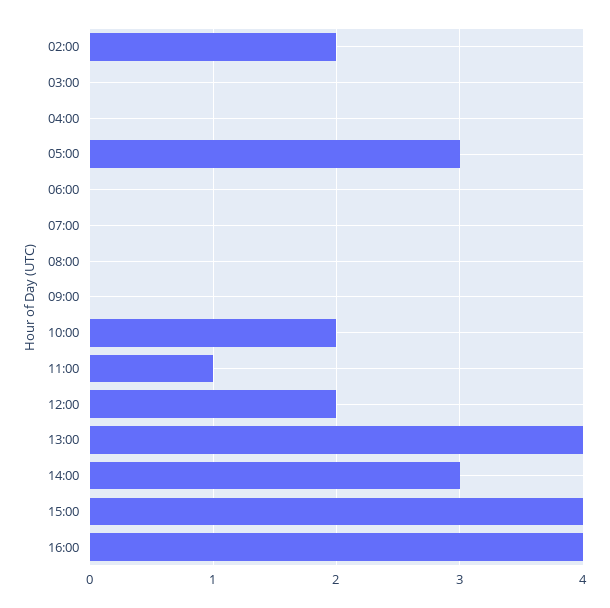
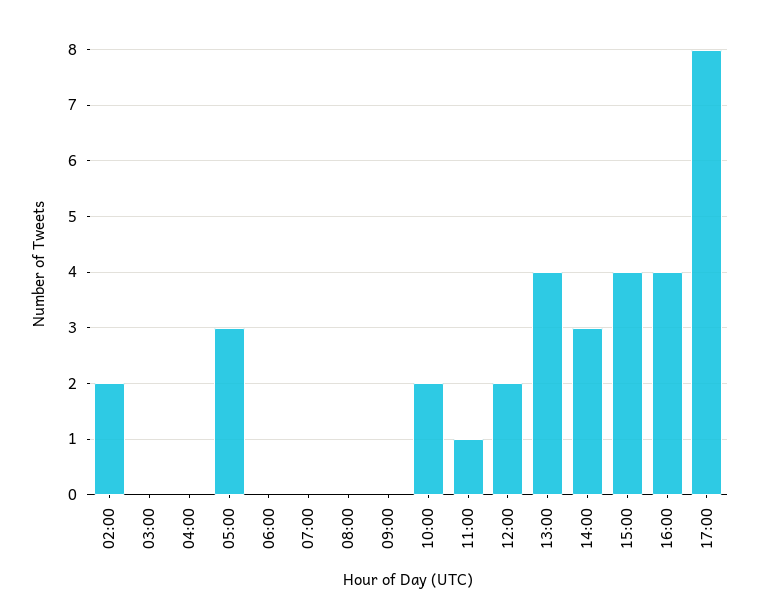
17:00: none -> 8

